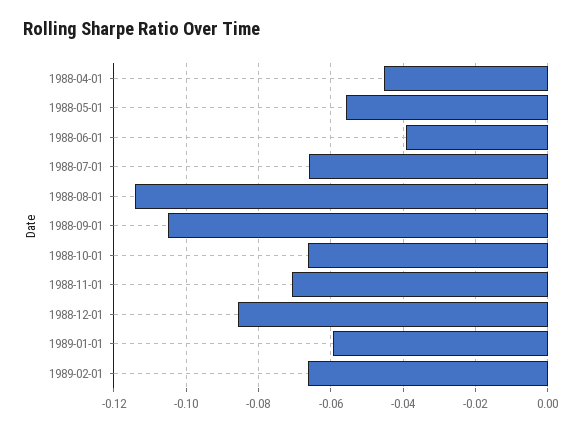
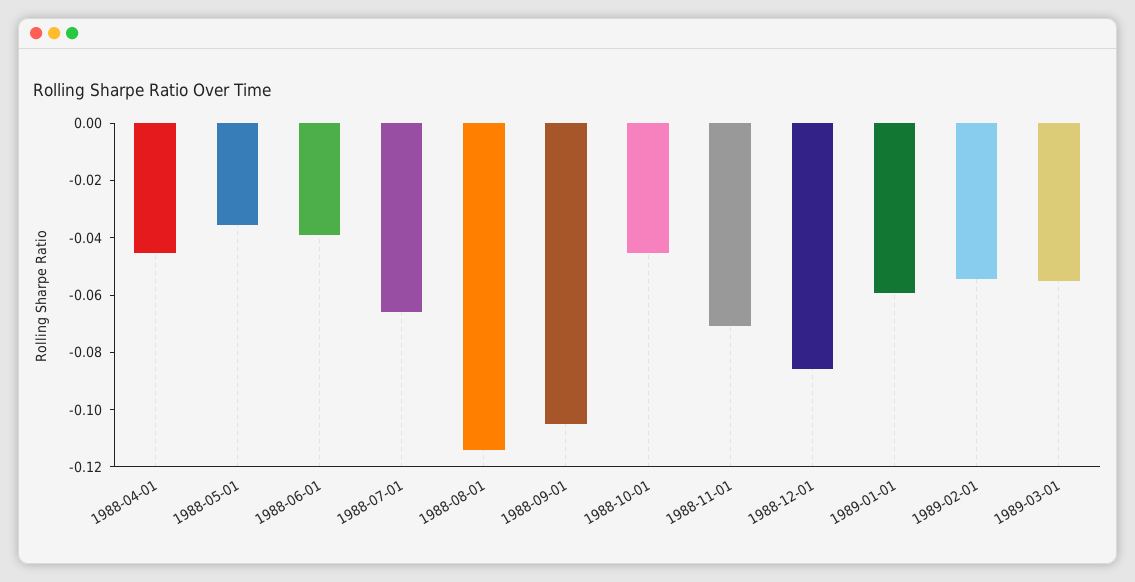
1988-05-01: -0.056 -> -0.035
1988-10-01: -0.066 -> -0.045
1989-02-01: -0.066 -> -0.055
1989-03-01: none -> -0.055

